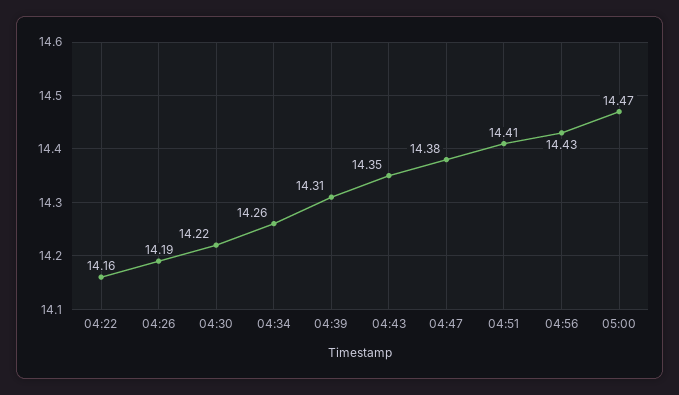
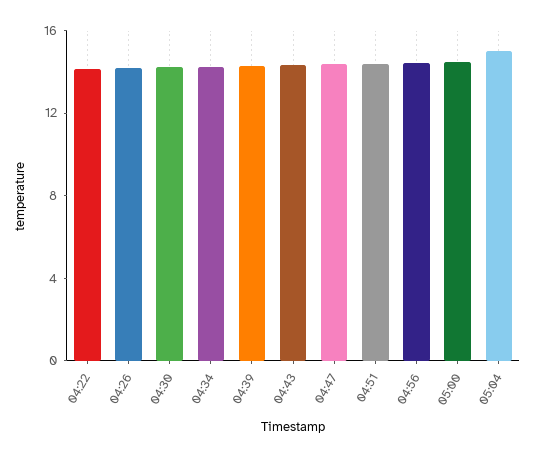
05:04: none -> 15

